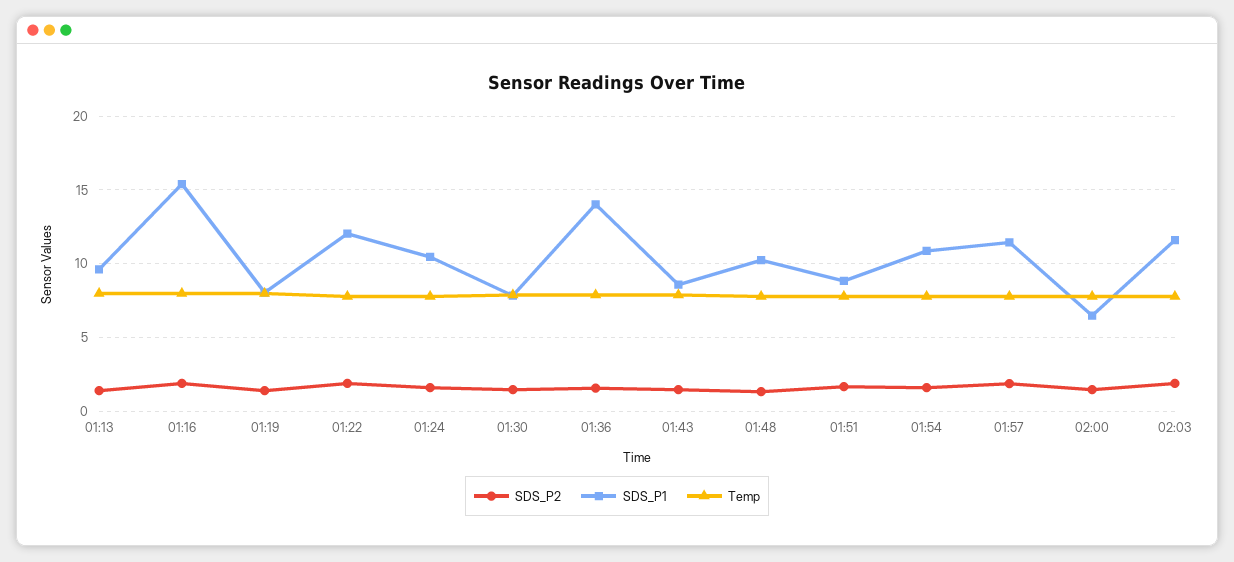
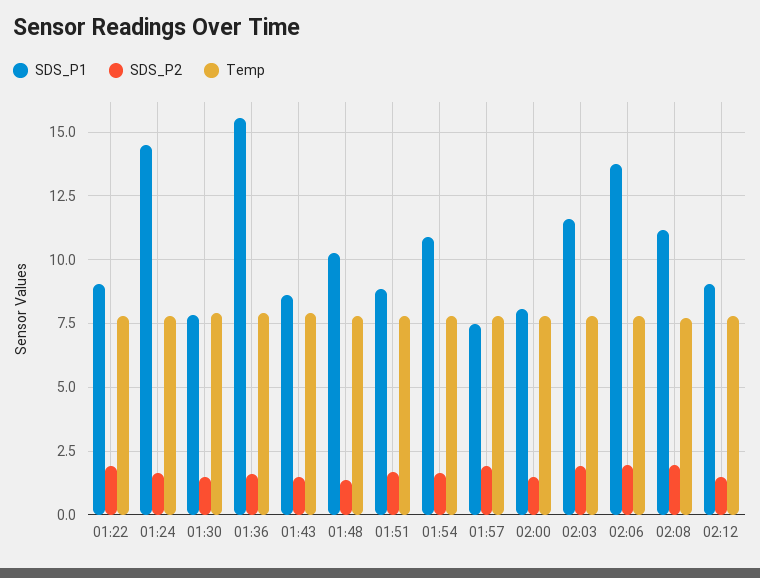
SDS_P2, 01:13: 1.5 -> none
SDS_P1, 01:13: 9.5 -> none
Temp, 01:13: 8 -> none
SDS_P2, 01:16: 2 -> none
SDS_P1, 01:16: 15.5 -> none
Temp, 01:16: 8 -> none
SDS_P2, 01:19: 1.5 -> none
SDS_P1, 01:19: 8 -> none
Temp, 01:19: 8 -> none
SDS_P1, 01:22: 12 -> 9
SDS_P1, 01:24: 10.5 -> 14.5
SDS_P1, 01:36: 14 -> 15.5
SDS_P1, 01:57: 11.5 -> 7.5
SDS_P1, 02:00: 6.5 -> 8
SDS_P1, 02:06: none -> 13.75
SDS_P2, 02:06: none -> 2
Temp, 02:06: none -> 7.75
SDS_P1, 02:08: none -> 11.25
SDS_P2, 02:08: none -> 2
Temp, 02:08: none -> 7.75
SDS_P1, 02:12: none -> 9
SDS_P2, 02:12: none -> 1.5
Temp, 02:12: none -> 7.75

